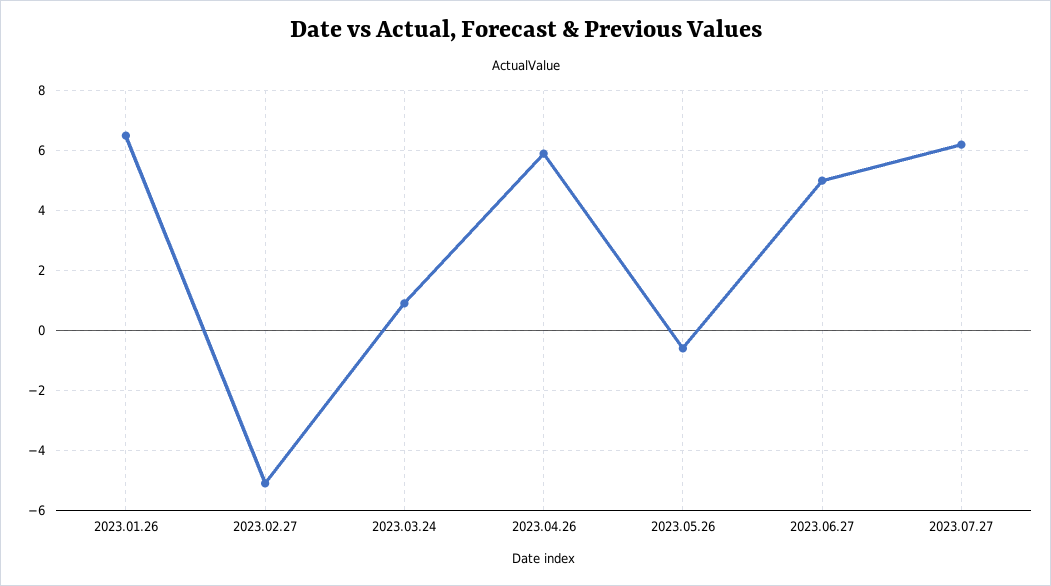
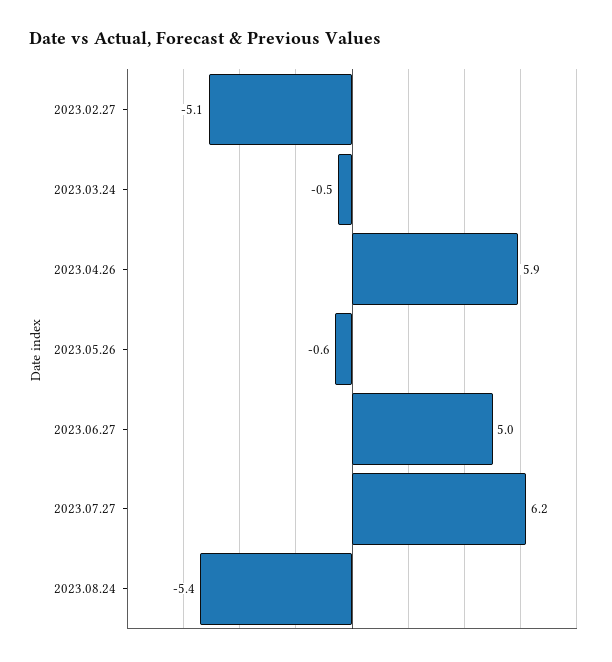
2023.01.26: 6.5 -> none
2023.03.24: 1 -> -0.5
2023.08.24: none -> -5.4

